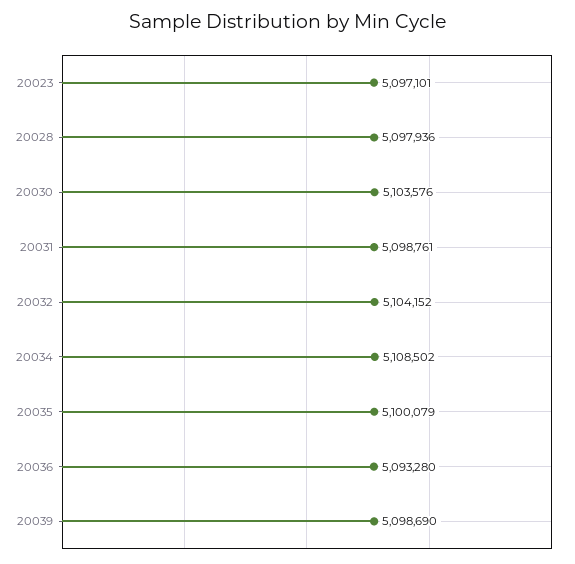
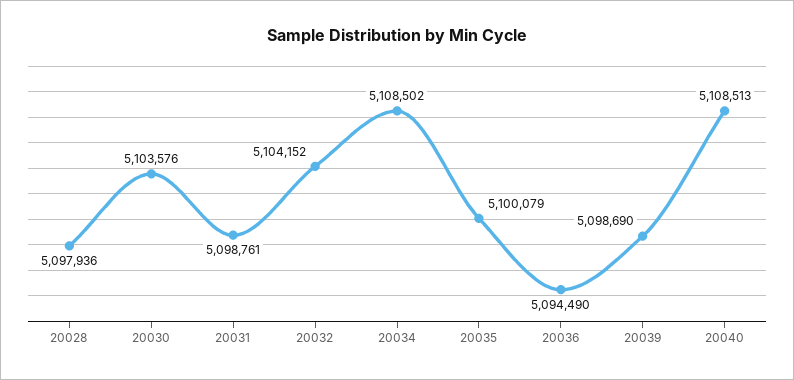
20023: 5097101 -> none
20036: 5093280 -> 5094490
20040: none -> 5108513

